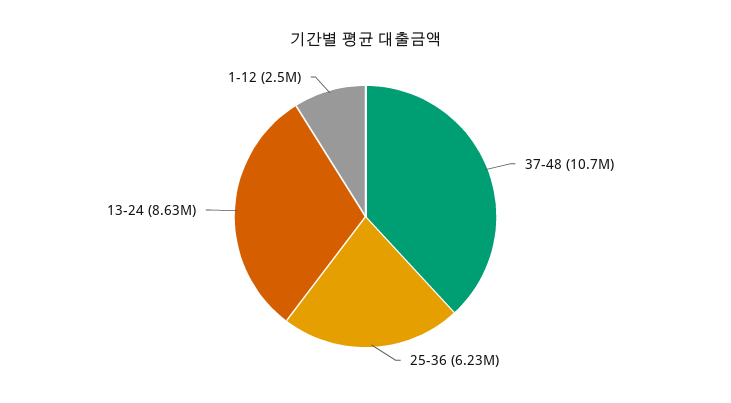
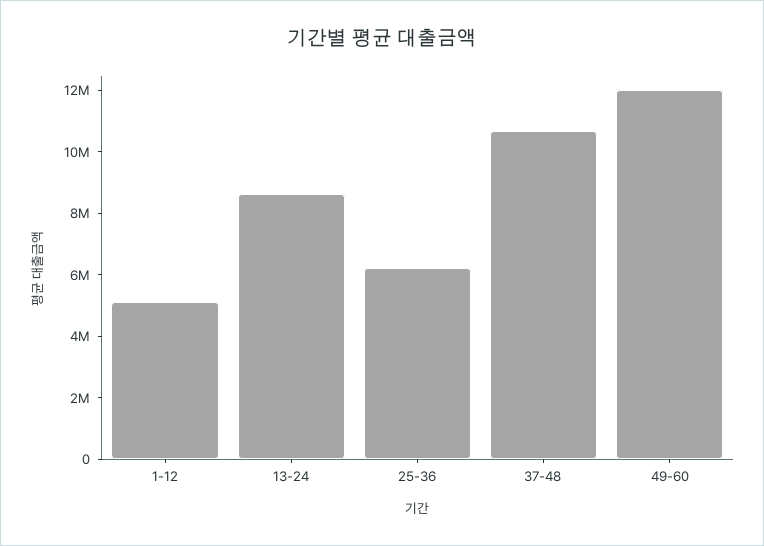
1-12: 2500000 -> 5000000
49-60: none -> 12000000

